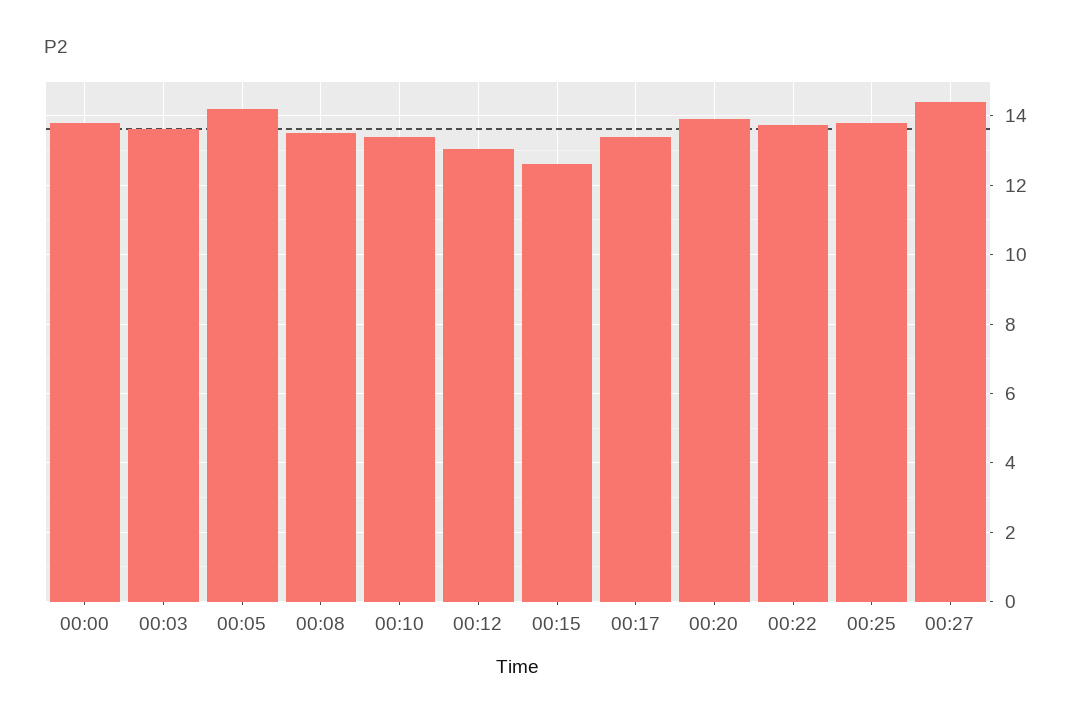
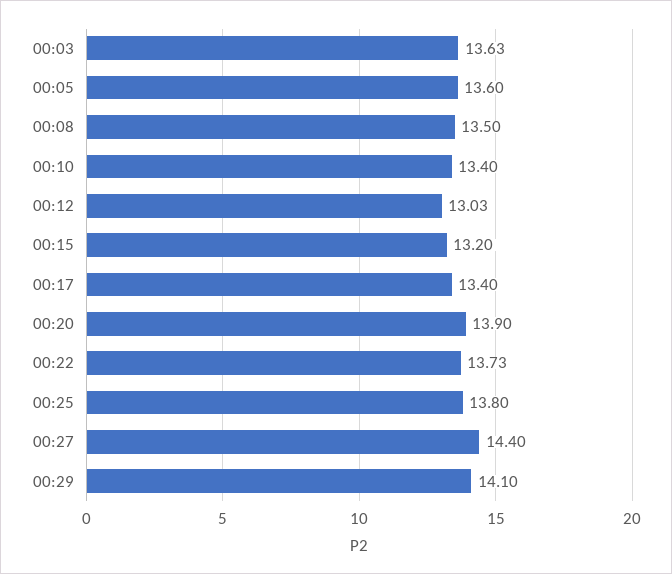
00:00: 13.8 -> none
00:05: 14.2 -> 13.6
00:15: 12.6 -> 13.2
00:29: none -> 14.1

